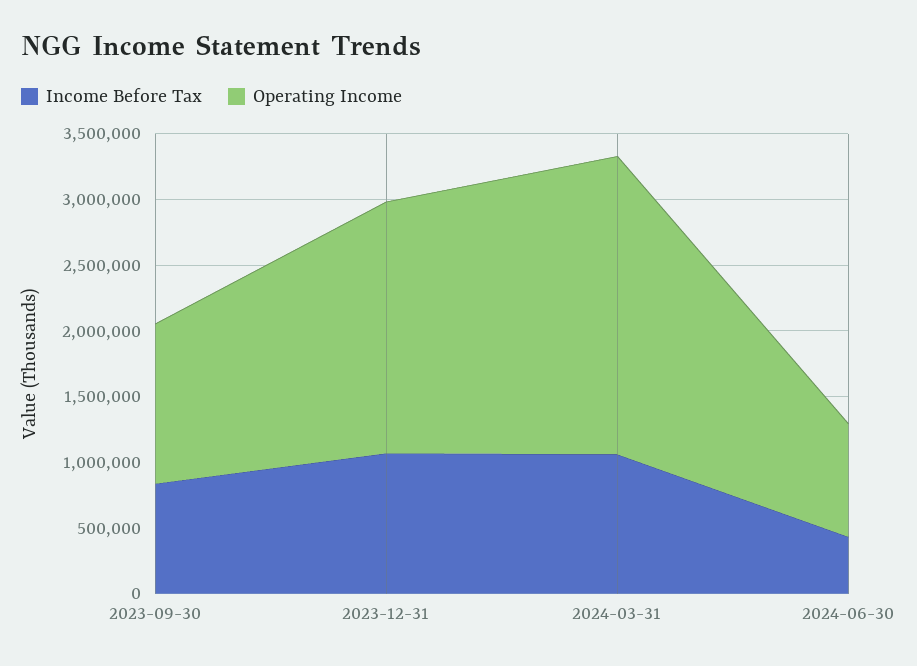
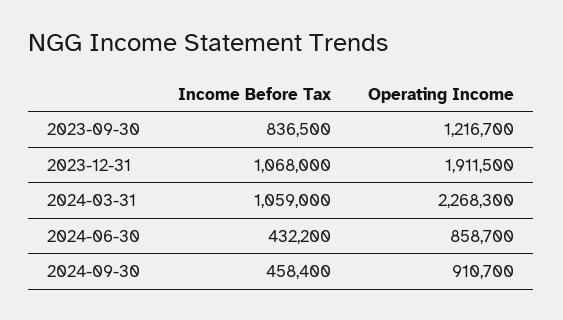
Income Before Tax, 2024-09-30: none -> 458400
Operating Income, 2024-09-30: none -> 910700

